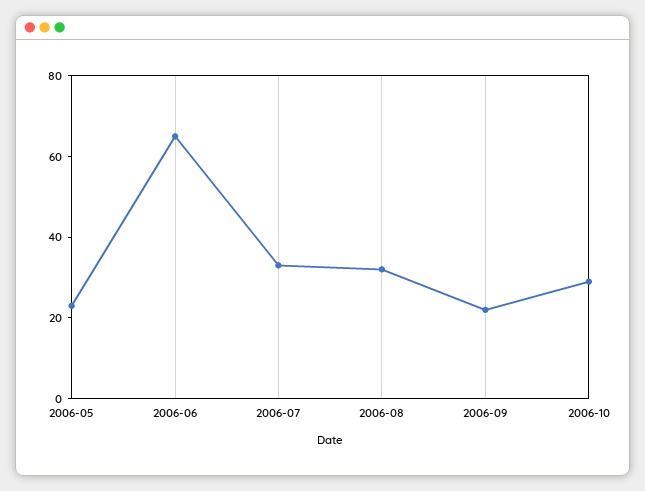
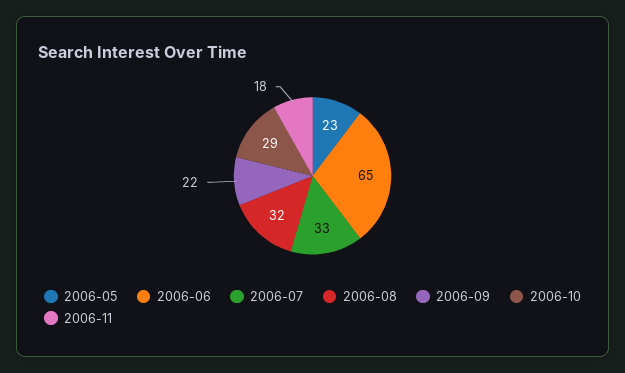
2006-11: none -> 18

